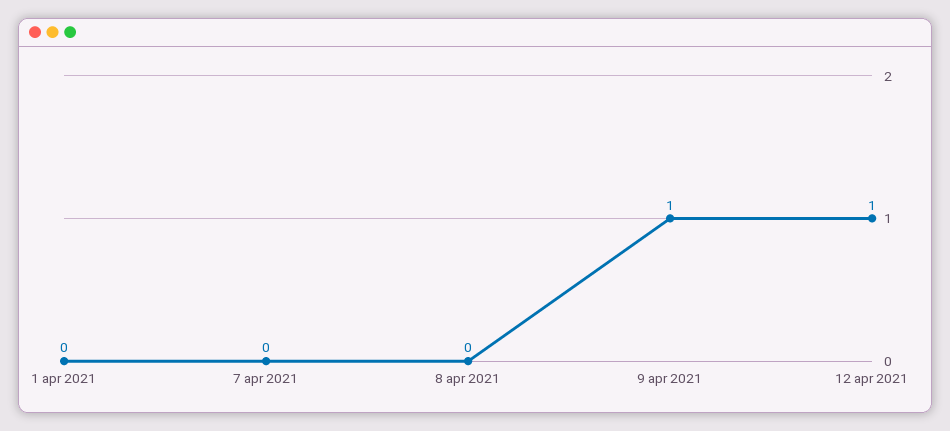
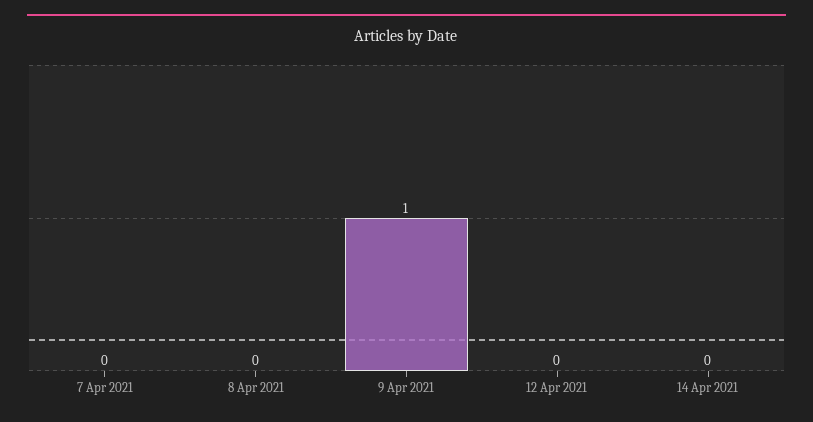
1 apr 2021: 0 -> none
12 apr 2021: 1 -> 0
14 Apr 2021: none -> 0

